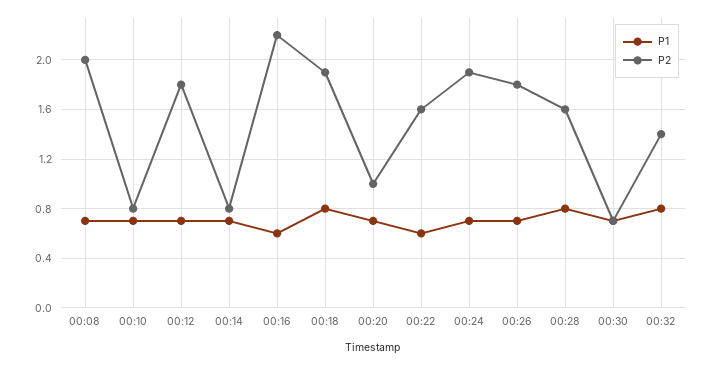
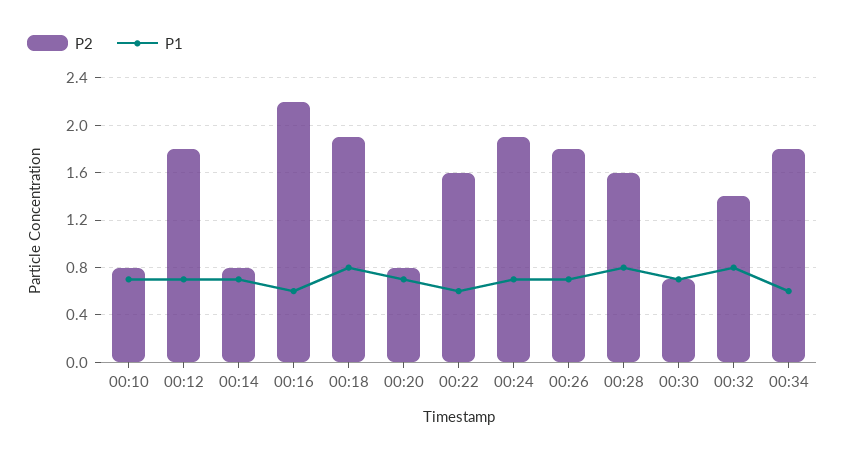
P1, 00:08: 0.7 -> none
P2, 00:08: 2 -> none
P2, 00:20: 1 -> 0.8
P2, 00:34: none -> 1.8
P1, 00:34: none -> 0.6

